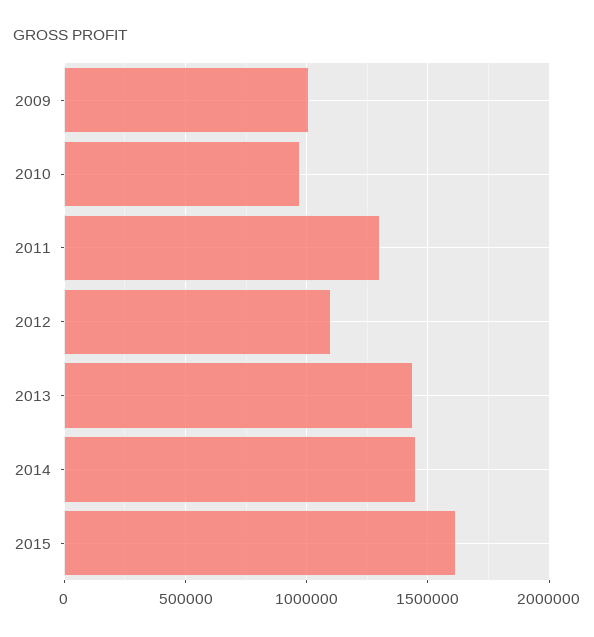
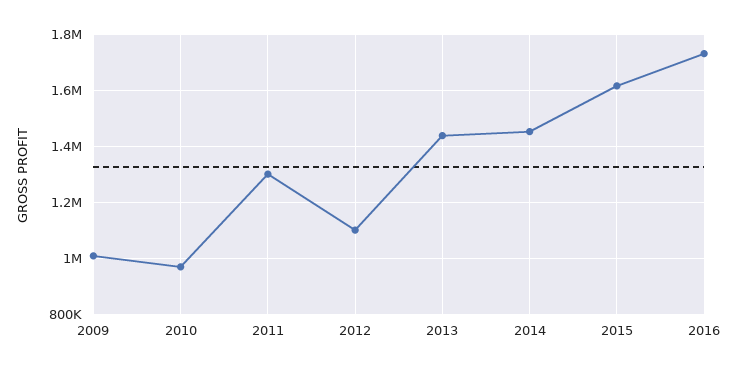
2016: none -> 1725000

